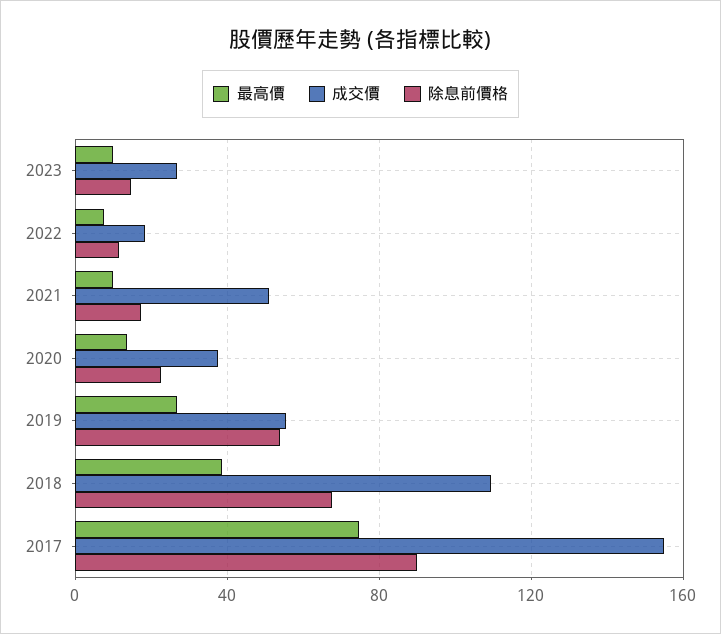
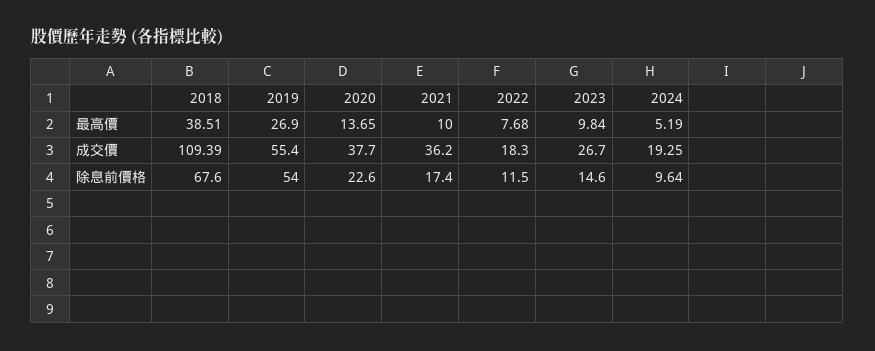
成交價, 2021: 50 -> 36.2
最高價, 2017: 75 -> none
成交價, 2017: 155 -> none
除息前價格, 2017: 90 -> none
最高價, 2024: none -> 5.19
成交價, 2024: none -> 19.25
除息前價格, 2024: none -> 9.64

